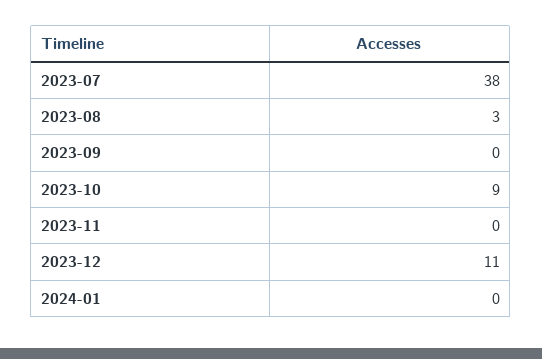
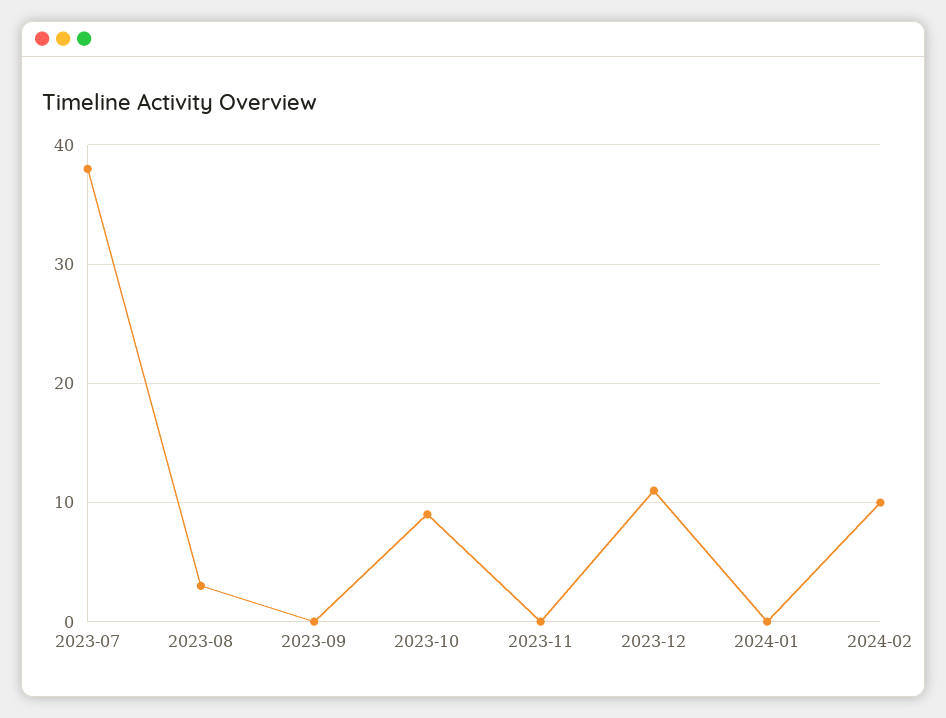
2024-02: none -> 10

